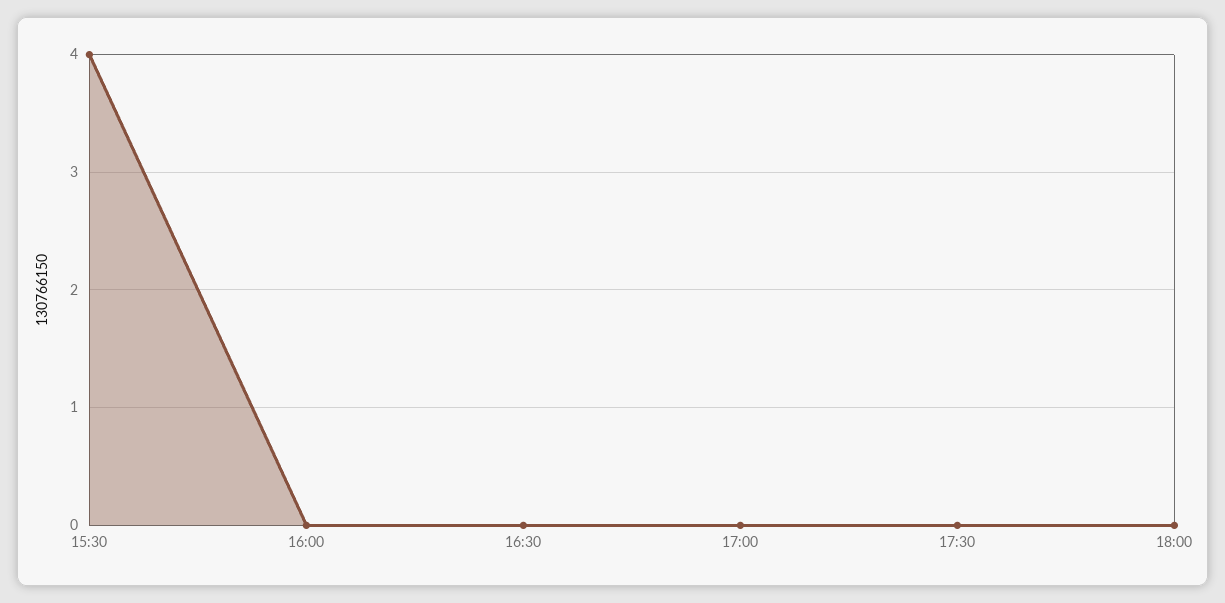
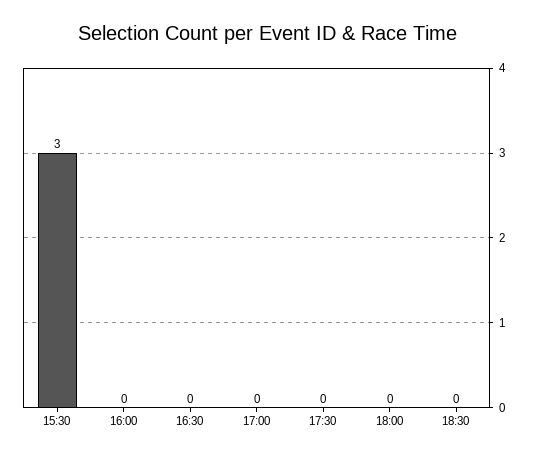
15:30: 4 -> 3
18:30: none -> 0

